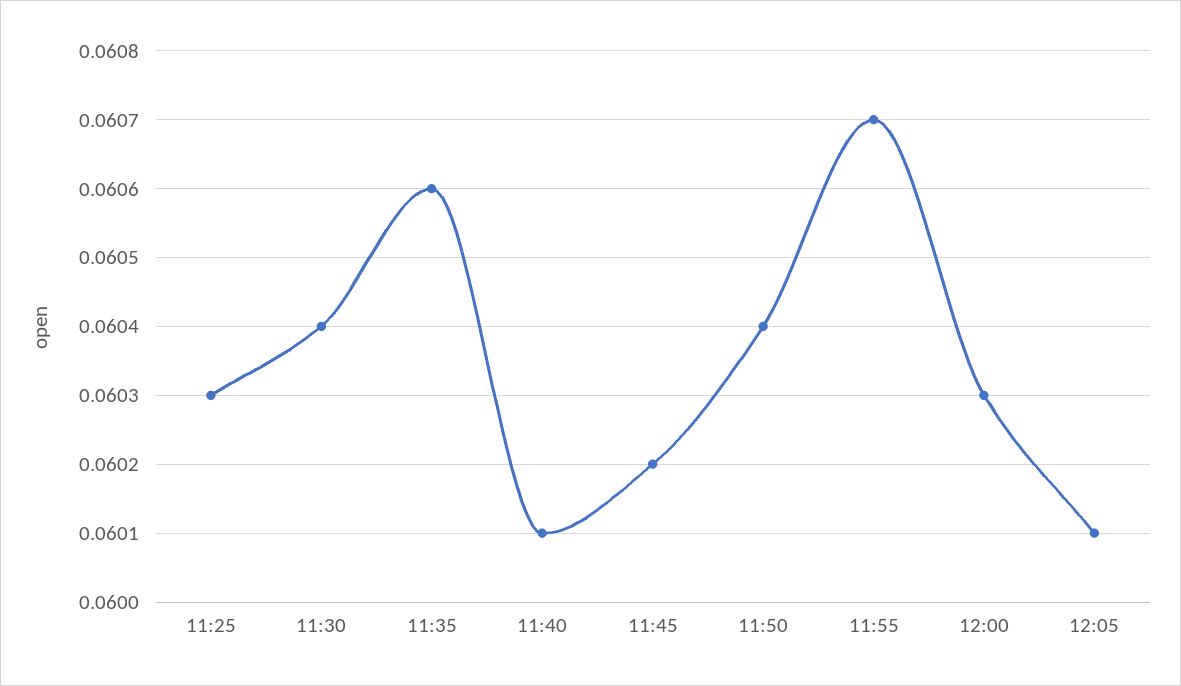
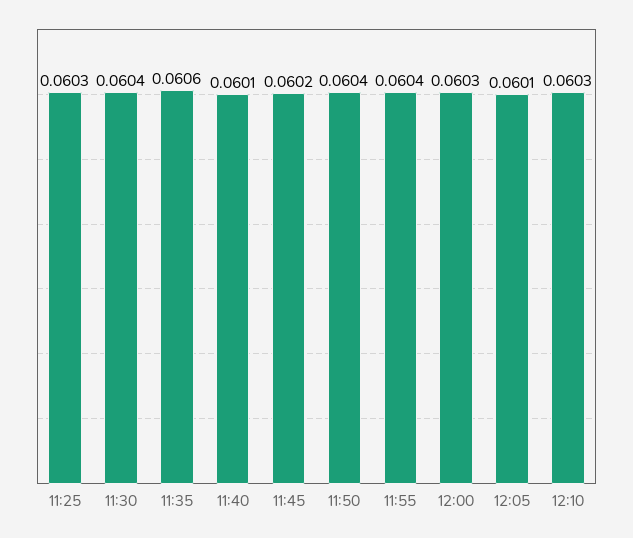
11:55: 0.0607 -> 0.0604
12:10: none -> 0.0603

